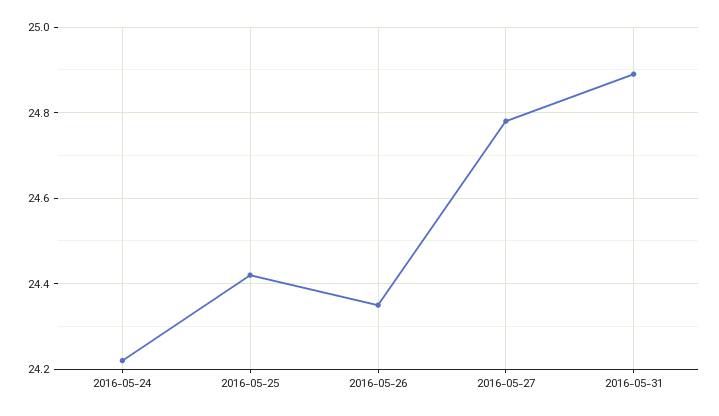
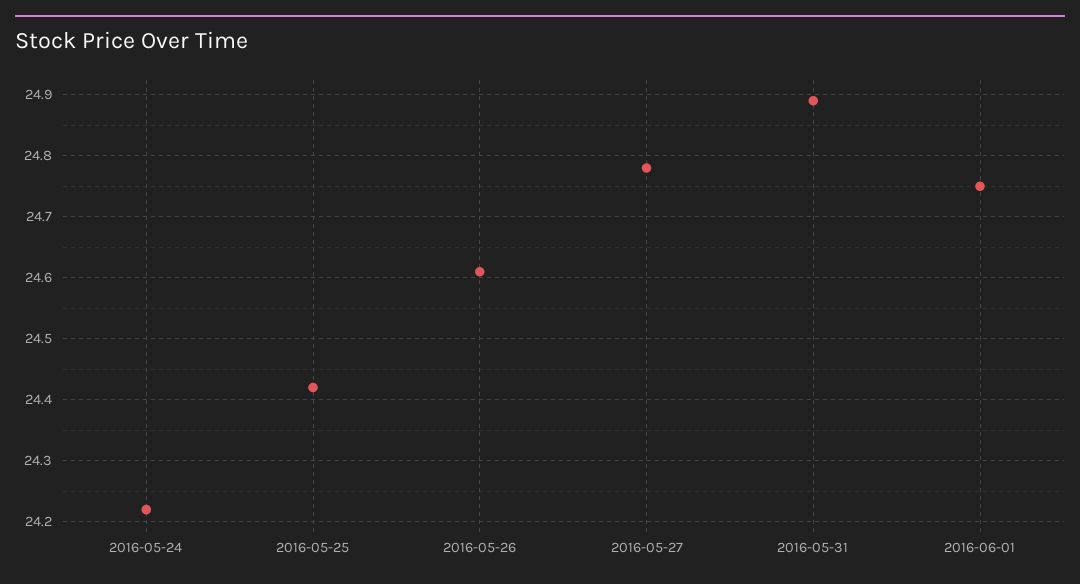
2016-05-26: 24.35 -> 24.61
2016-06-01: none -> 24.75

